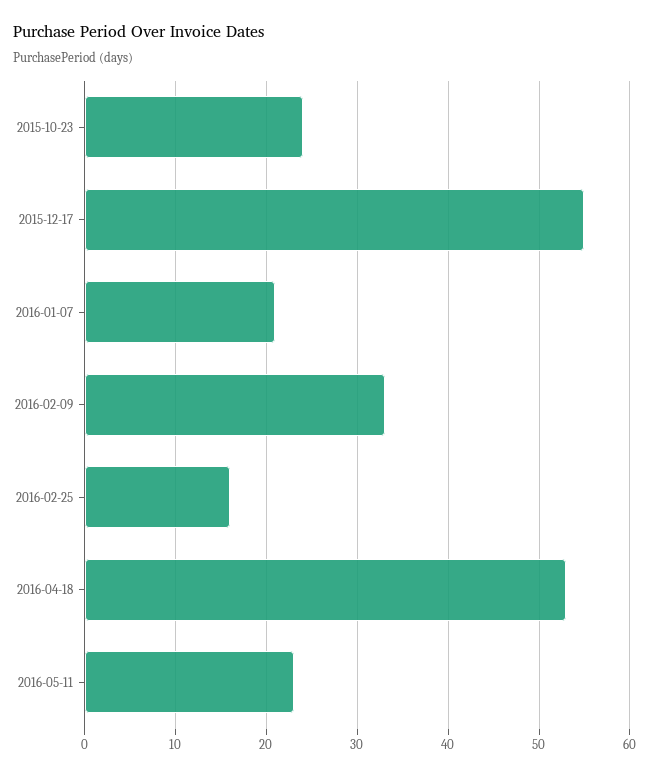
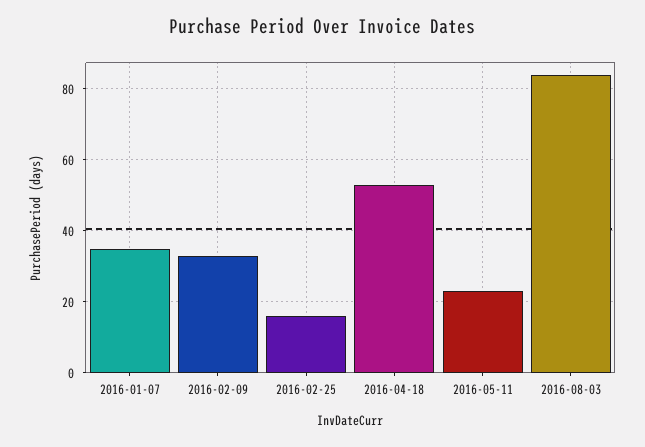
2015-10-23: 24 -> none
2015-12-17: 55 -> none
2016-01-07: 21 -> 35
2016-08-03: none -> 85

